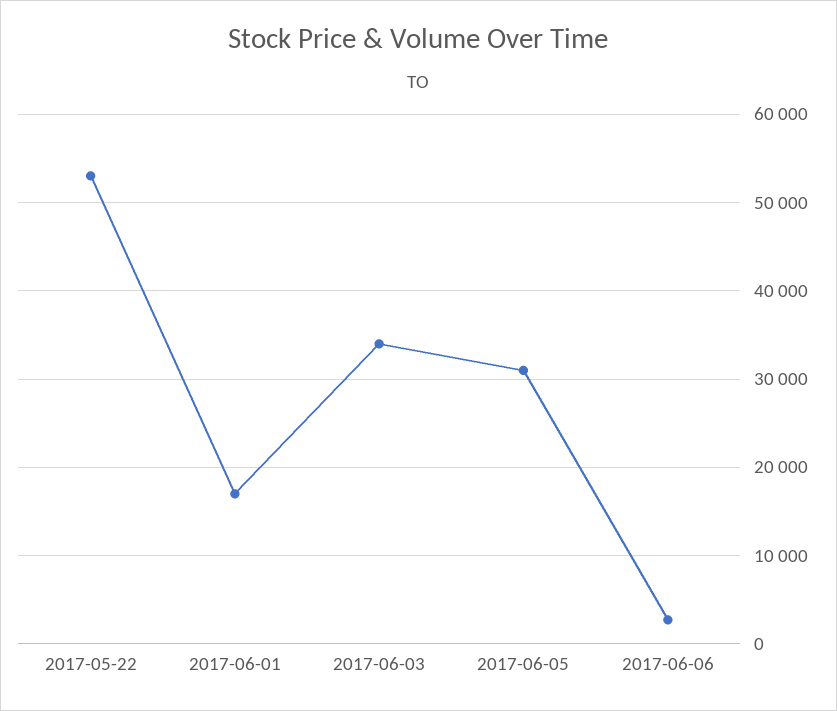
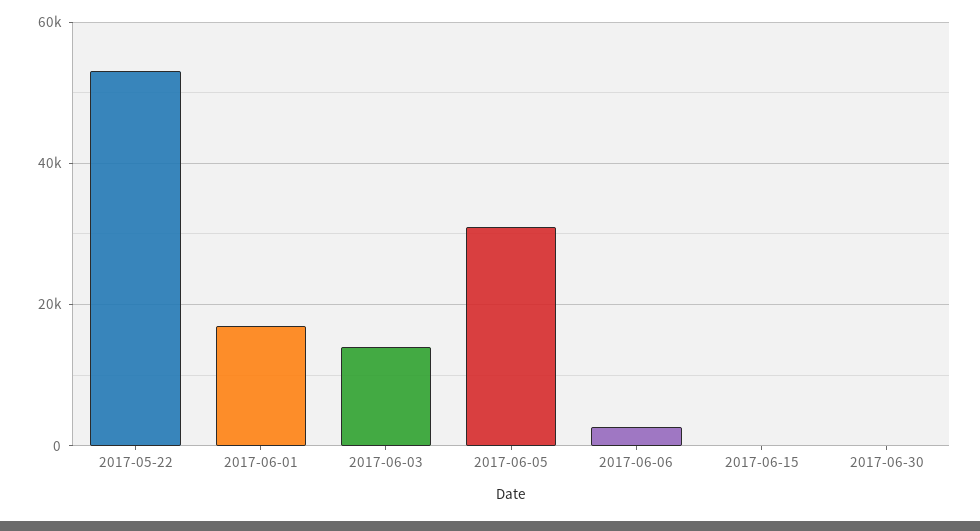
2017-06-03: 34000 -> 14000
2017-06-15: none -> 0
2017-06-30: none -> 0

